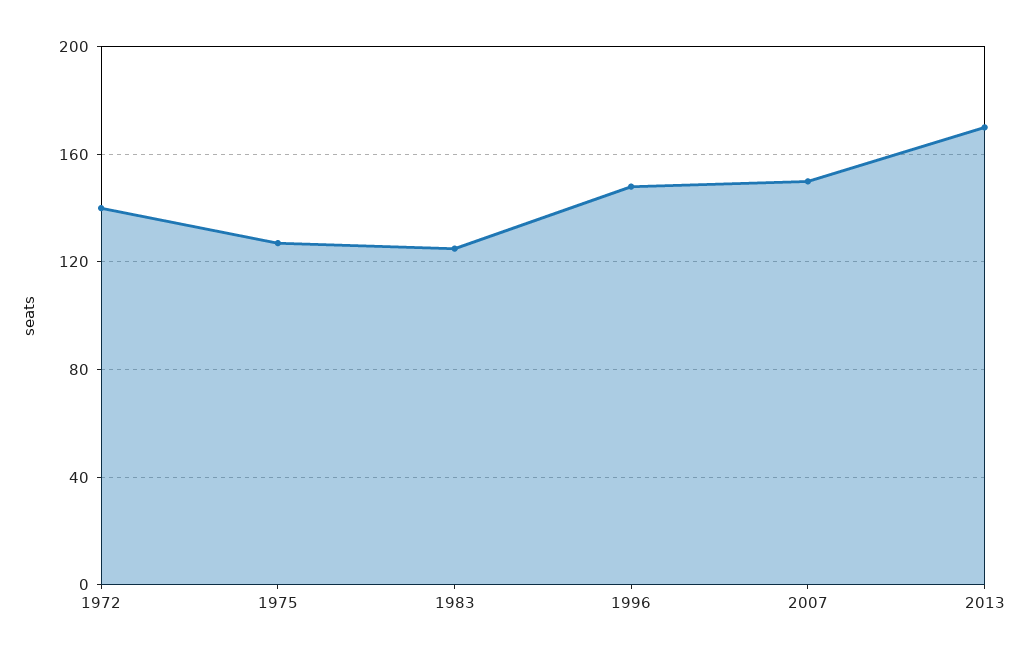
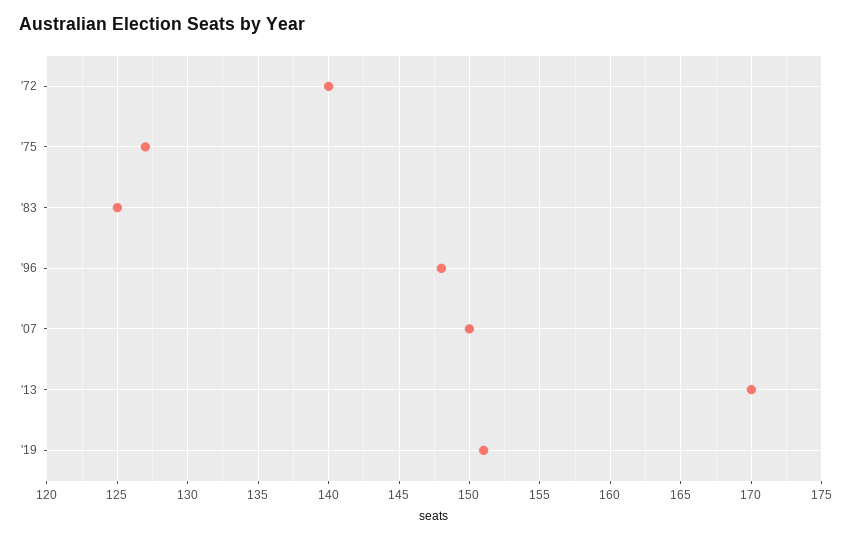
'19: none -> 151

